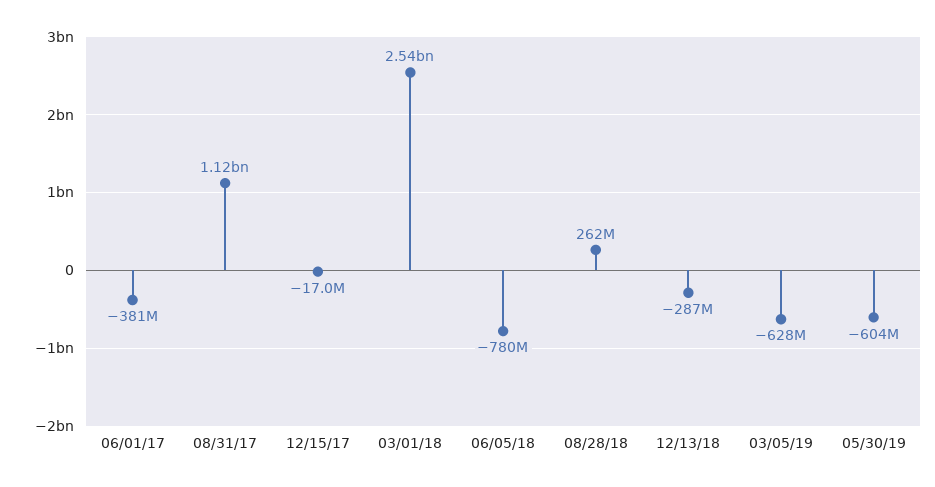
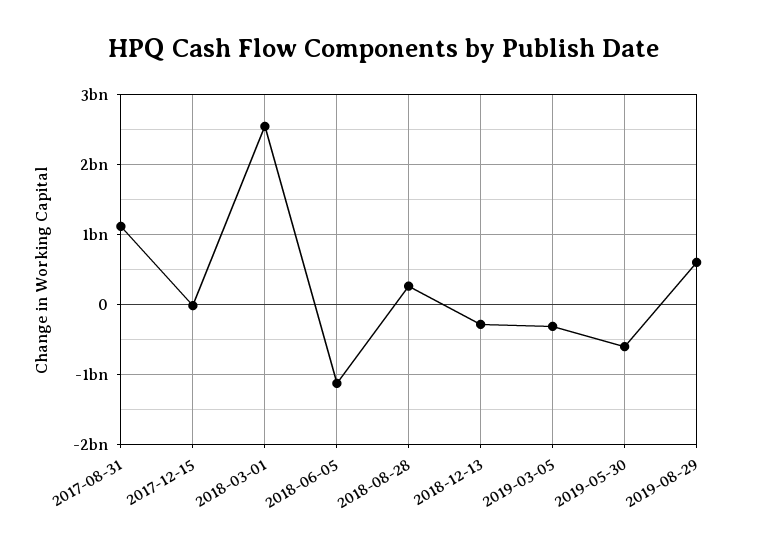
06/01/17: -381000000 -> none
06/05/18: -780000000 -> -1100000000
03/05/19: -628000000 -> -300000000
2019-08-29: none -> 600000000

